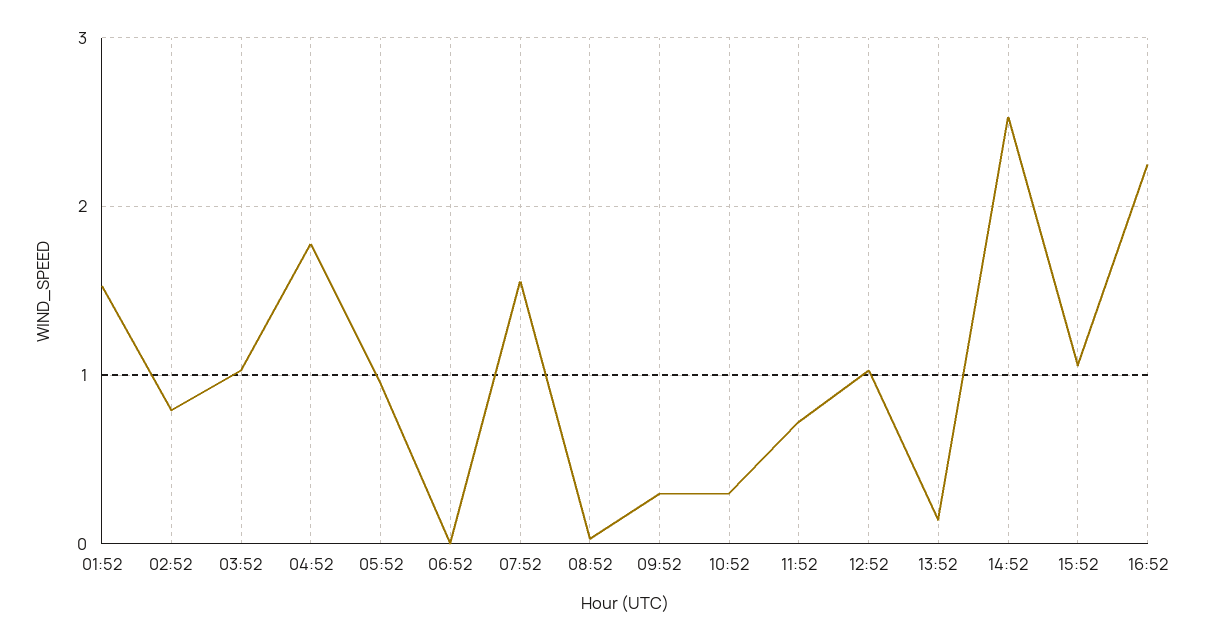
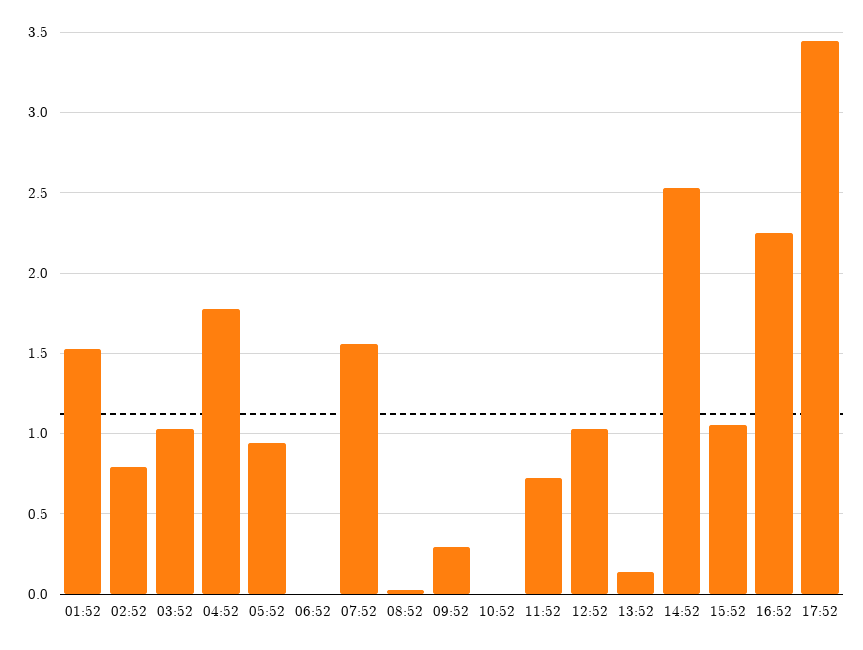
10:52: 0.3 -> 0
17:52: none -> 3.45

